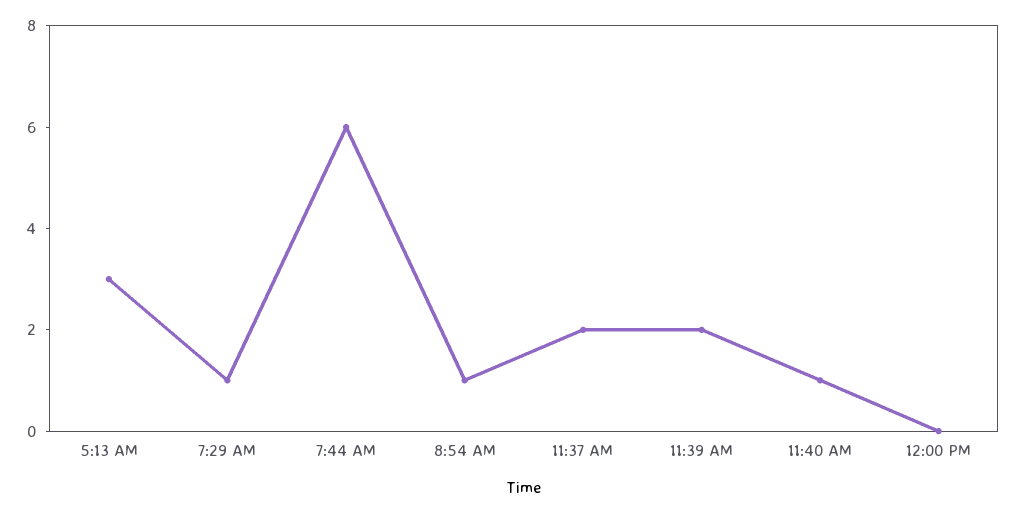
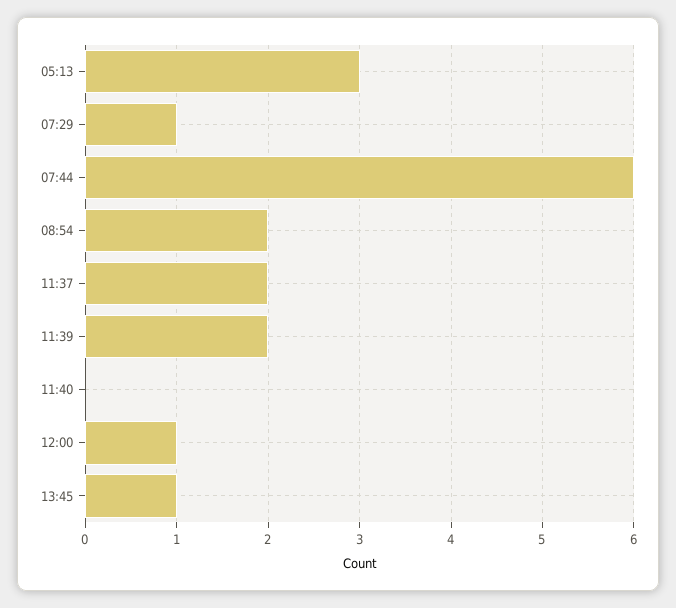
8:54 AM: 1 -> 2
11:40 AM: 1 -> 0
12:00 PM: 0 -> 1
13:45: none -> 1

